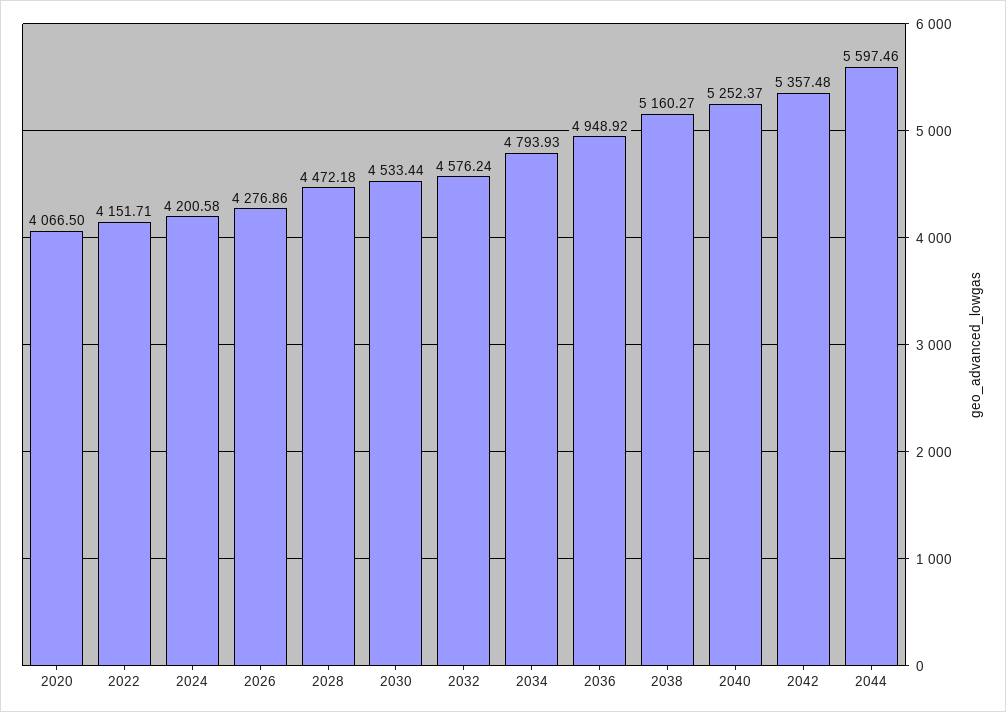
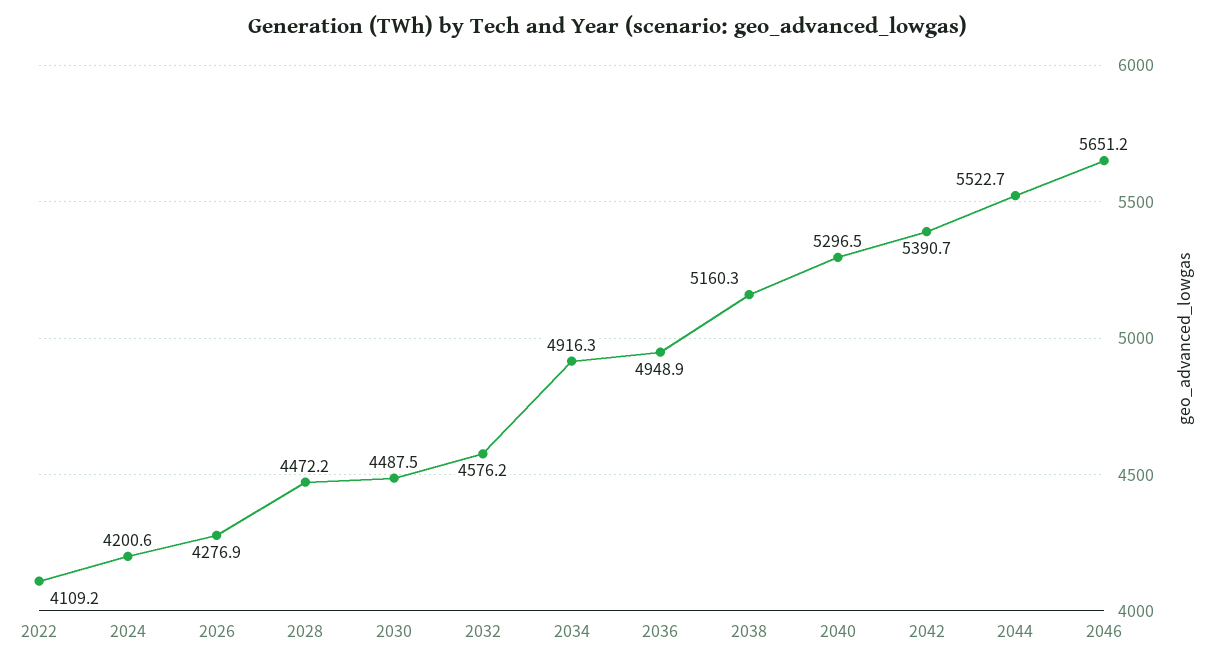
2020: 4066.5 -> none
2022: 4151.71 -> 4109.2
2030: 4533.44 -> 4487.5
2034: 4793.93 -> 4916.3
2040: 5252.37 -> 5296.5
2042: 5357.48 -> 5390.7
2044: 5597.46 -> 5522.7
2046: none -> 5651.2

